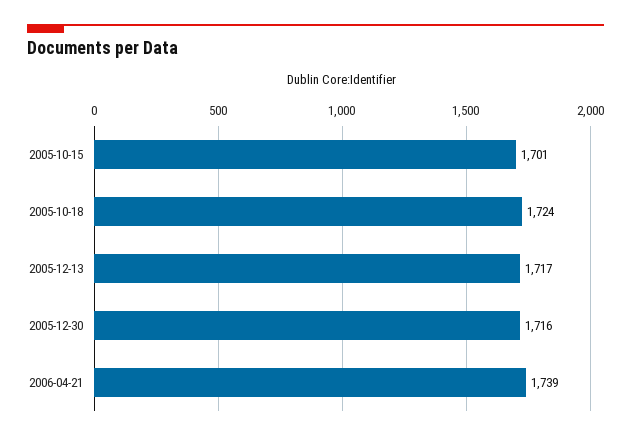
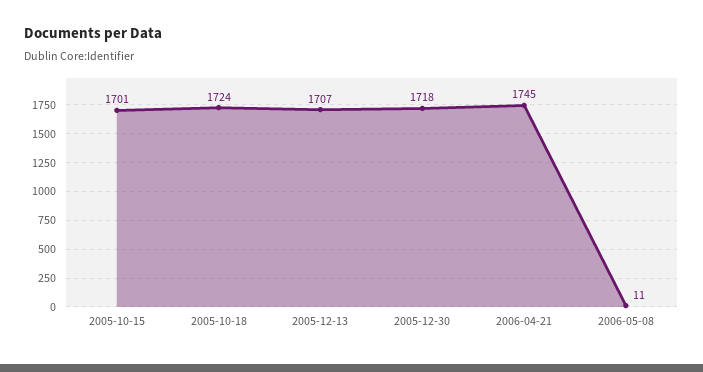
2005-12-13: 1717 -> 1707
2005-12-30: 1716 -> 1718
2006-04-21: 1739 -> 1745
2006-05-08: none -> 11

